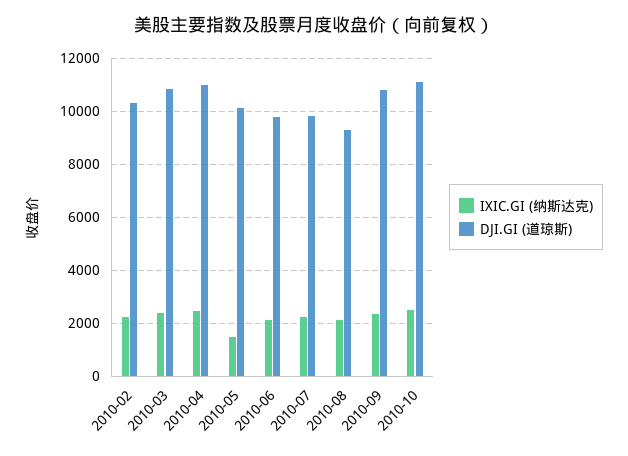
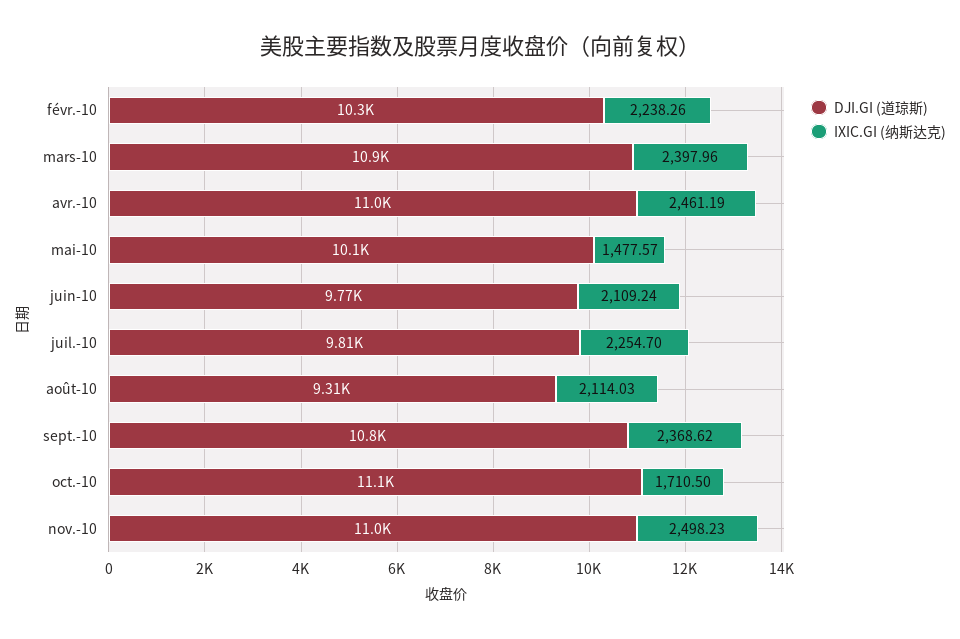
IXIC.GI (纳斯达克), 2010-10: 2500 -> 1710.5
DJI.GI (道琼斯), nov.-10: none -> 11000
IXIC.GI (纳斯达克), nov.-10: none -> 2498.23

